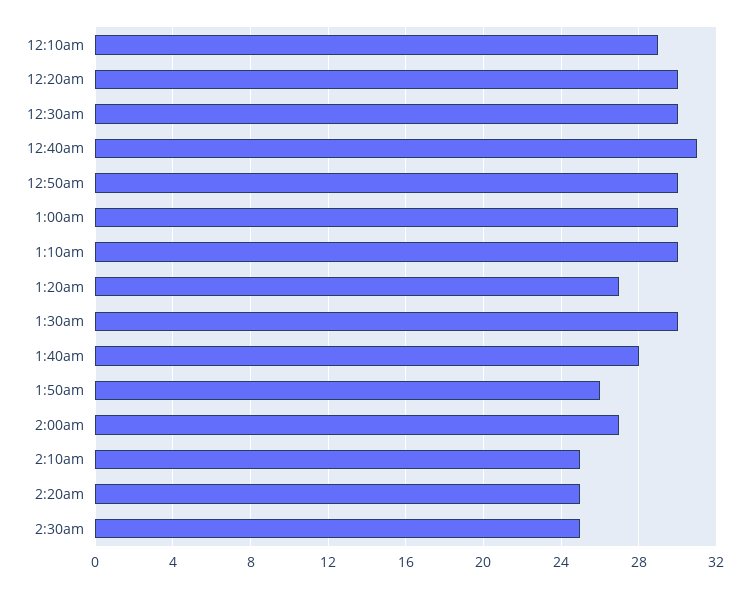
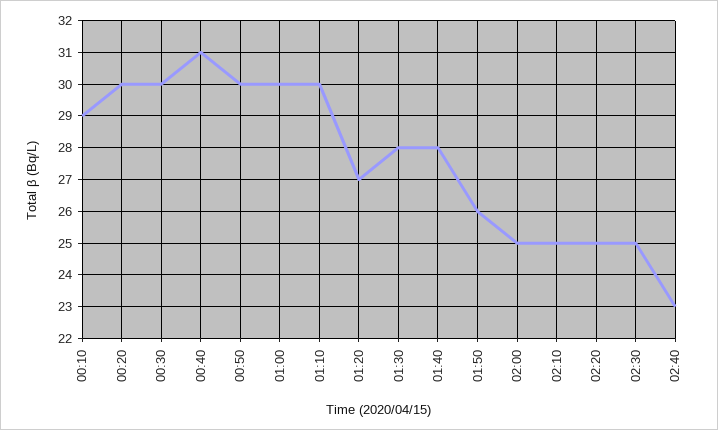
1:30am: 30 -> 28
2:00am: 27 -> 25
02:40: none -> 23

